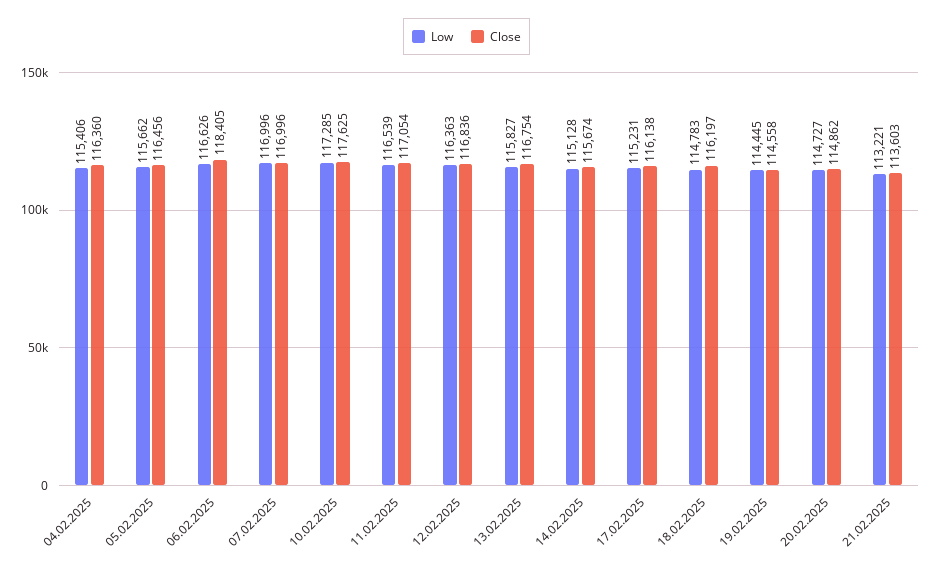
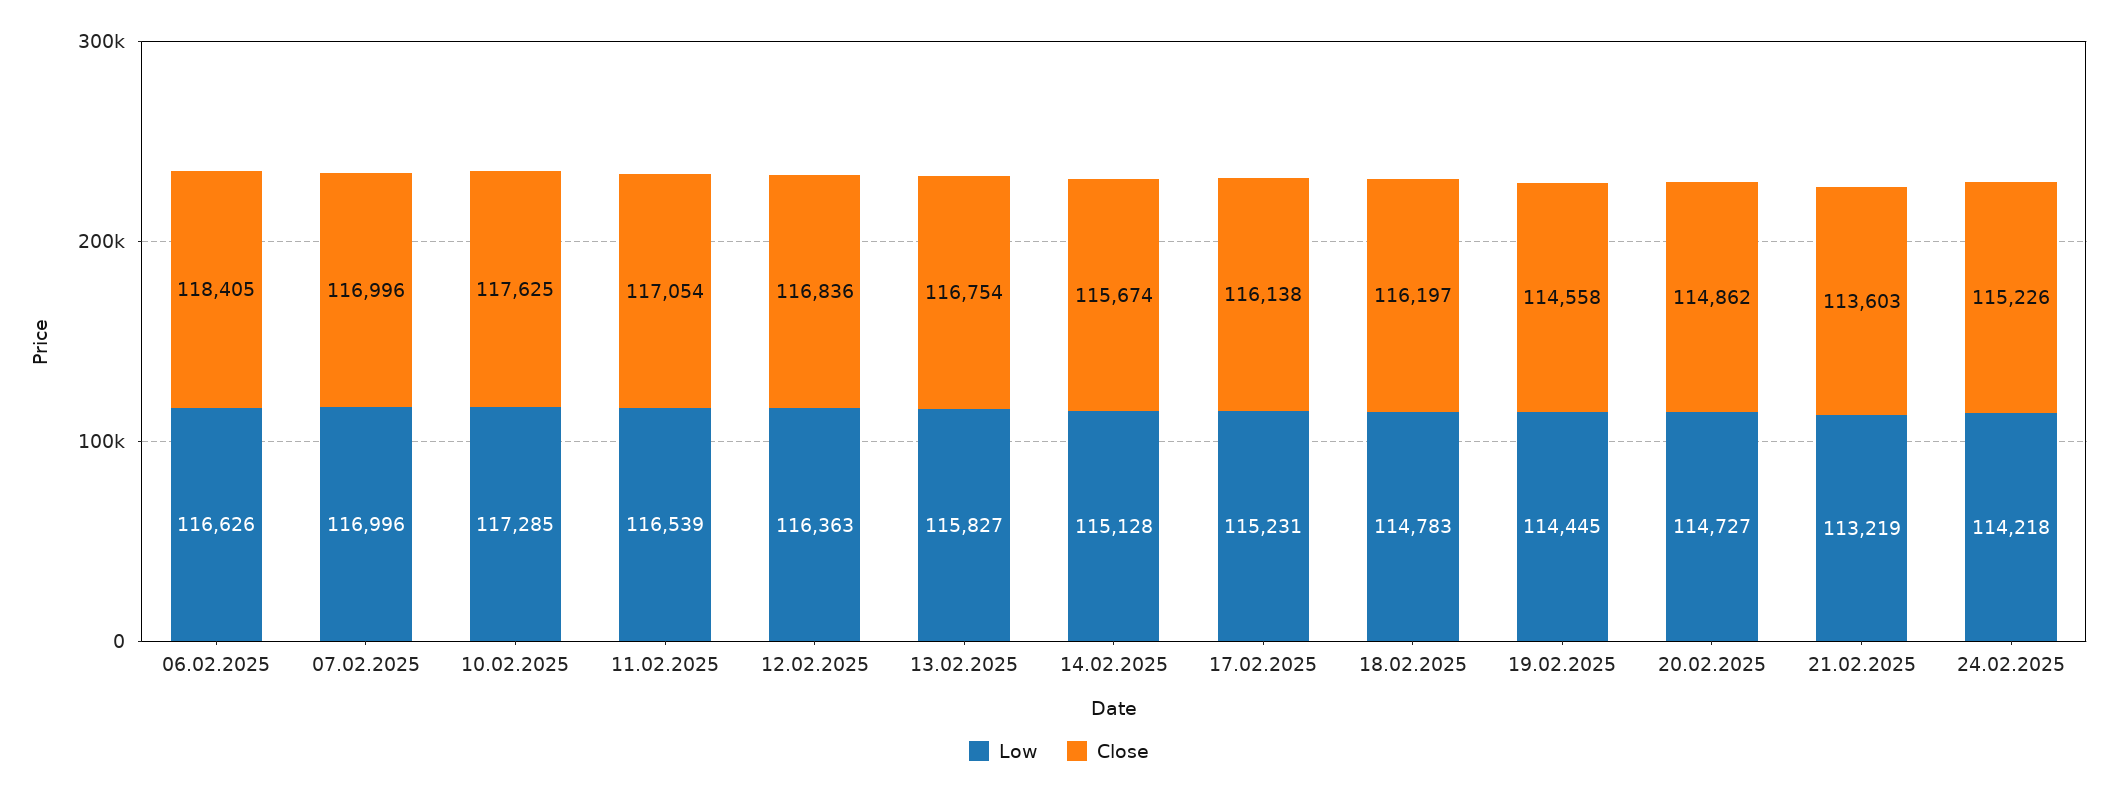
Low, 04.02.2025: 115406 -> none
Close, 04.02.2025: 116360 -> none
Low, 05.02.2025: 115662 -> none
Close, 05.02.2025: 116456 -> none
Low, 21.02.2025: 113221 -> 113219
Low, 24.02.2025: none -> 114218
Close, 24.02.2025: none -> 115226

